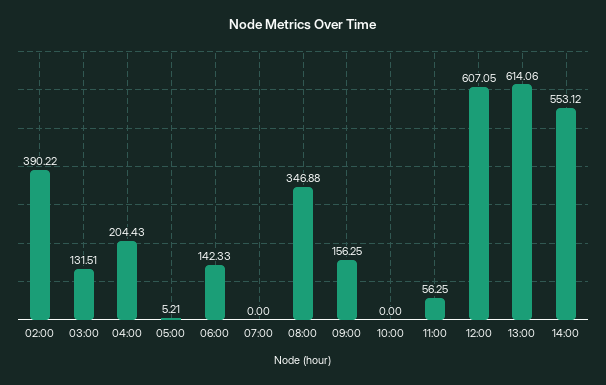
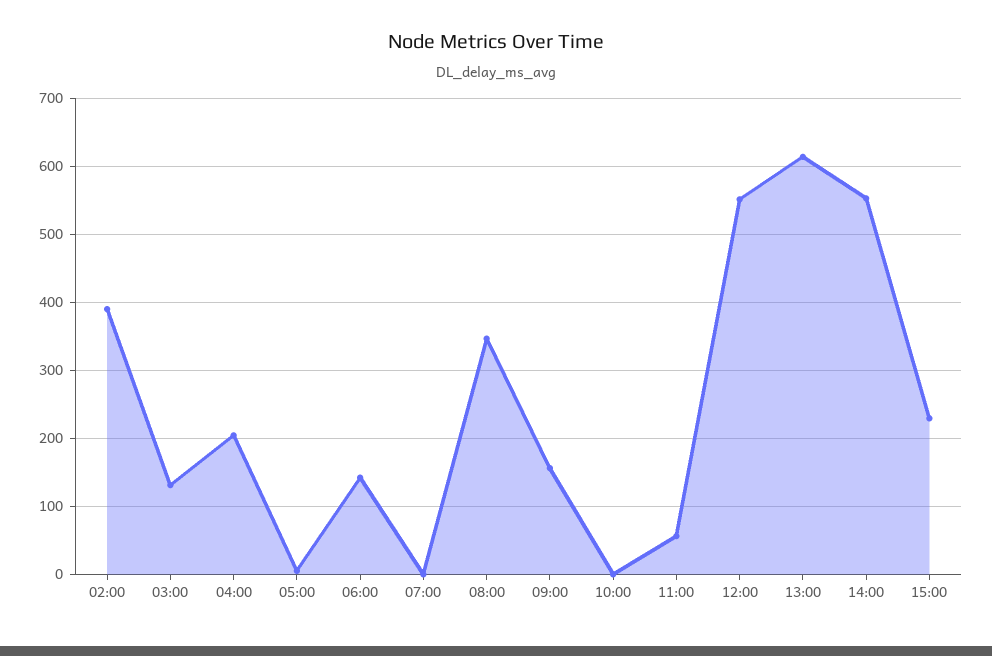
12:00: 607.05 -> 550
15:00: none -> 230

